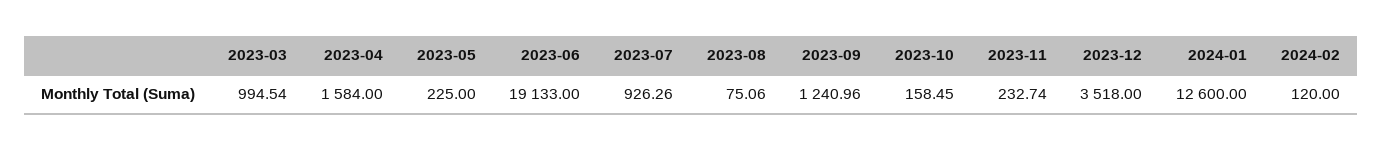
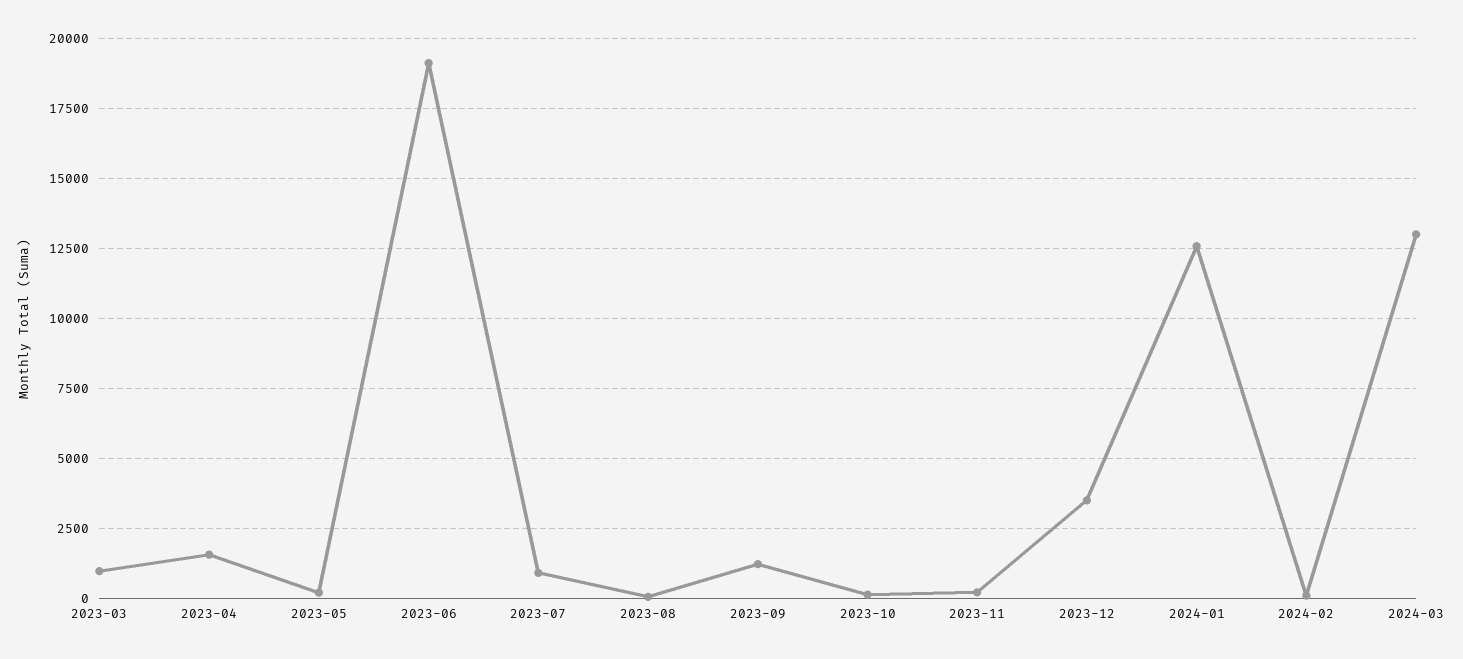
2024-03: none -> 13000

